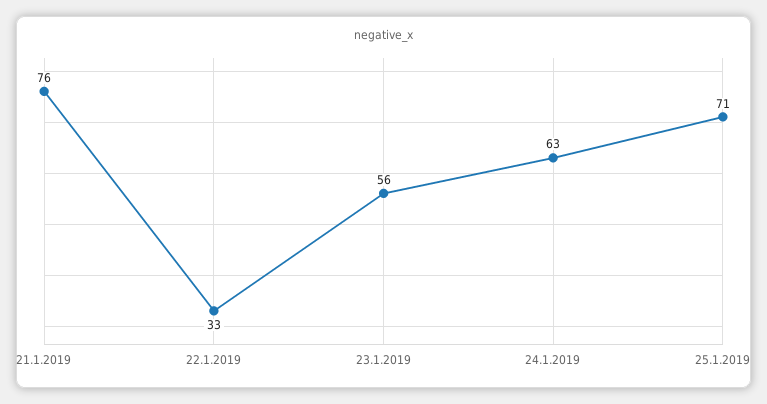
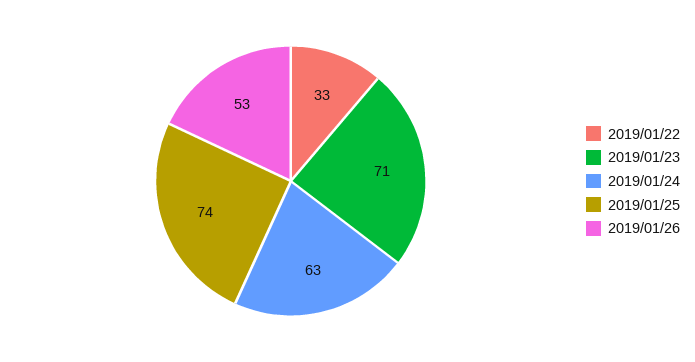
21.1.2019: 76 -> none
23.1.2019: 56 -> 71
25.1.2019: 71 -> 74
2019/01/26: none -> 53

